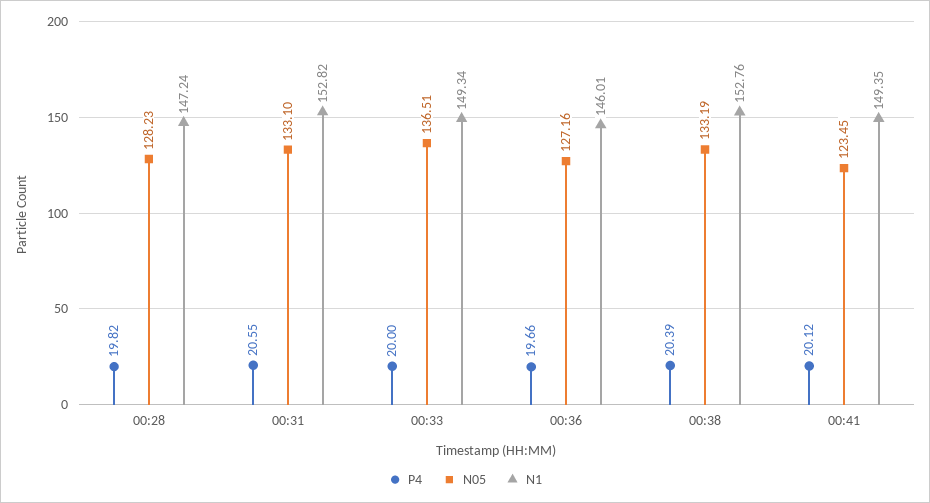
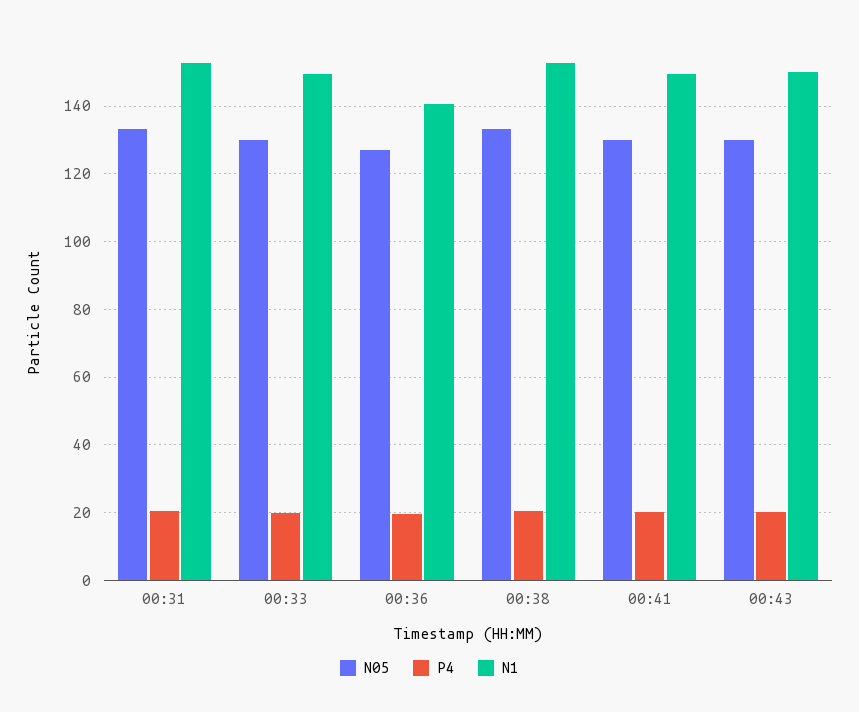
P4, 00:28: 19.82 -> none
N05, 00:28: 128.23 -> none
N1, 00:28: 147.24 -> none
N05, 00:33: 136.51 -> 130
N1, 00:36: 146.01 -> 140
N05, 00:41: 123.45 -> 130
N05, 00:43: none -> 130
P4, 00:43: none -> 20
N1, 00:43: none -> 150

